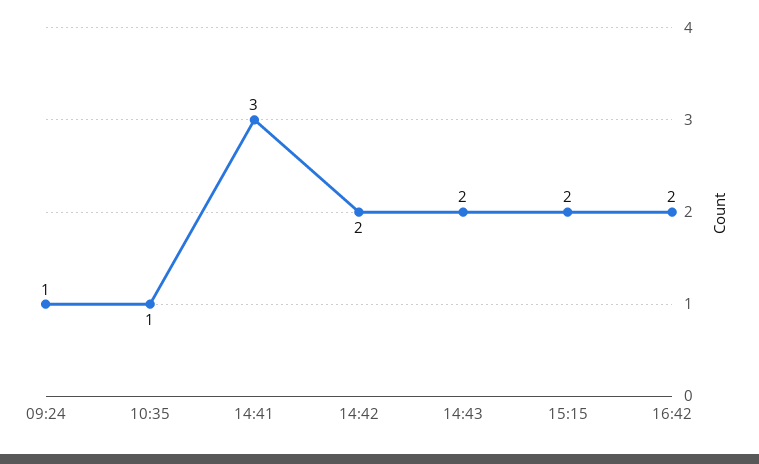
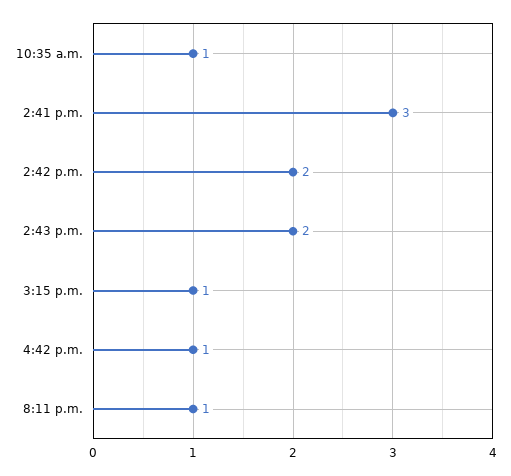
09:24: 1 -> none
15:15: 2 -> 1
16:42: 2 -> 1
8:11 p.m.: none -> 1

